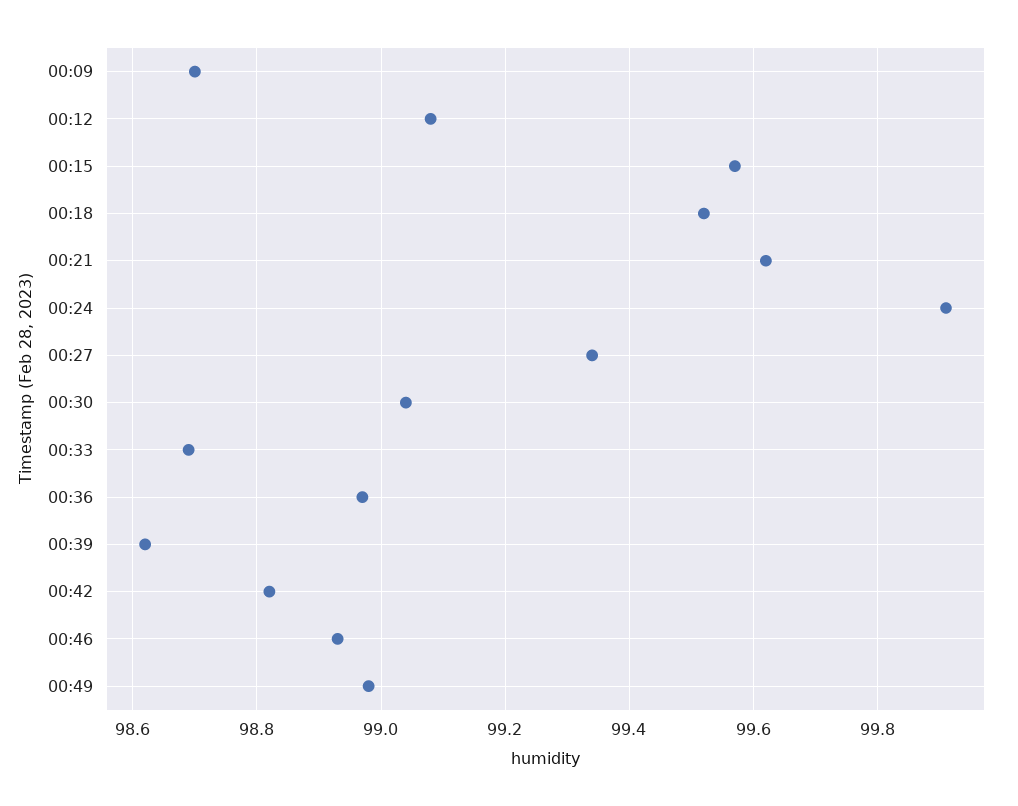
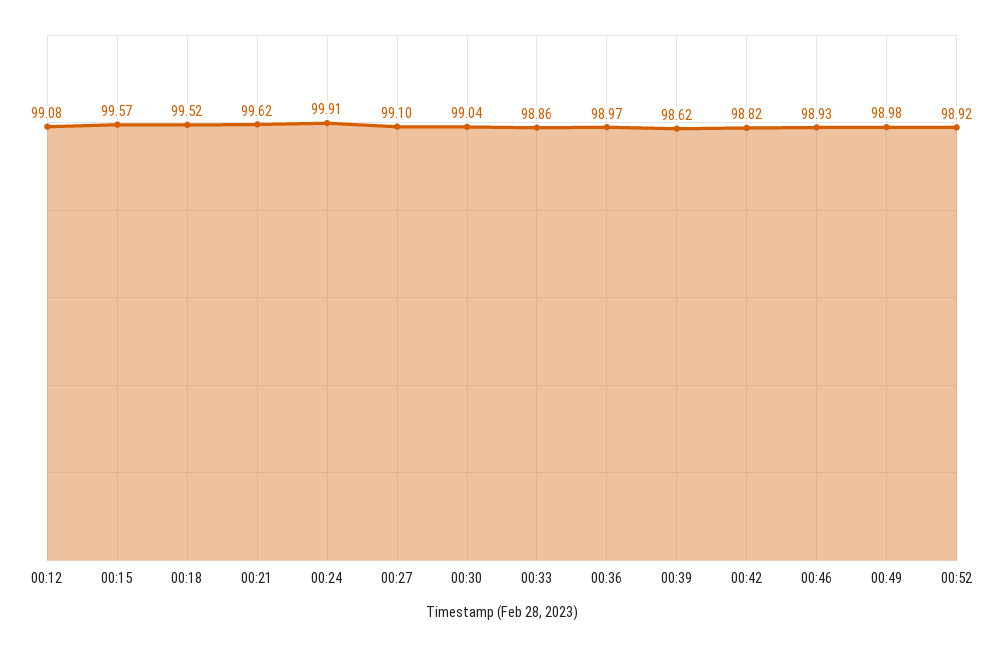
00:09: 98.7 -> none
00:27: 99.35 -> 99.1
00:33: 98.7 -> 98.86
00:52: none -> 98.92

